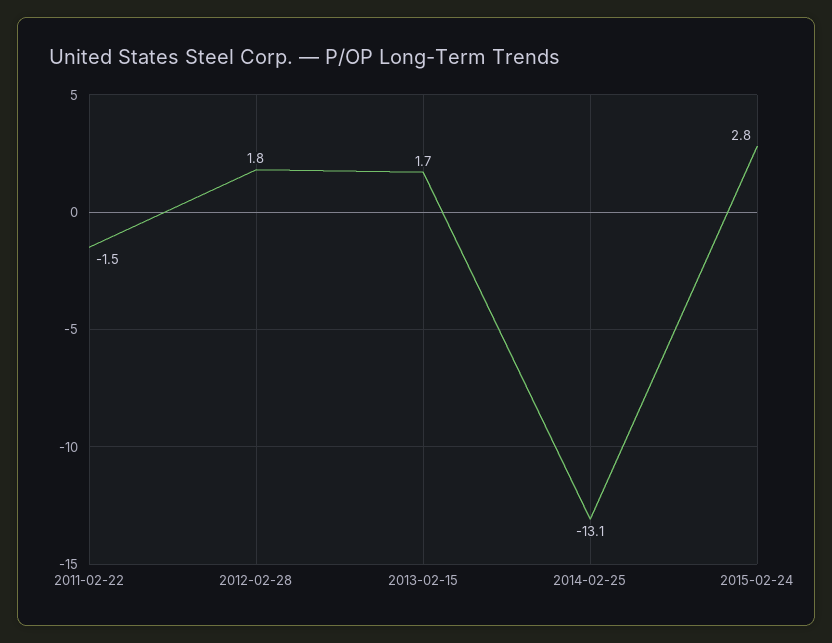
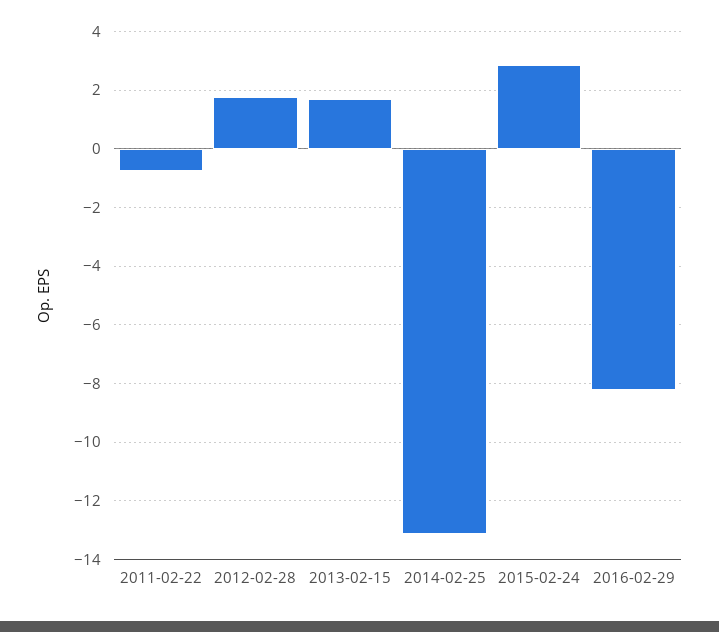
2011-02-22: -1.5 -> -0.75
2016-02-29: none -> -8.25

